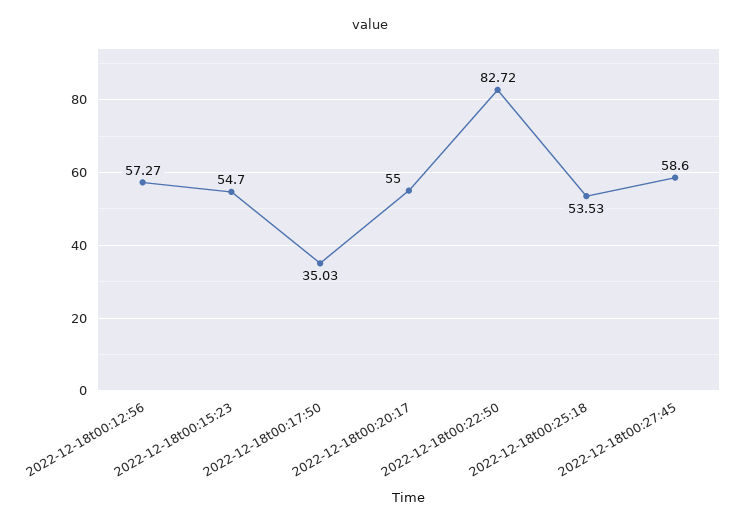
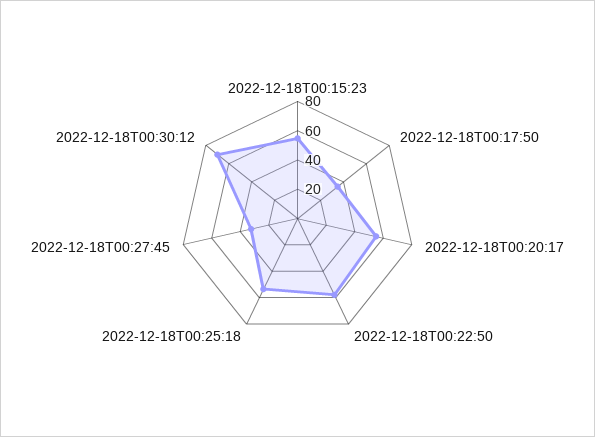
2022-12-18t00:12:56: 57.27 -> none
2022-12-18t00:22:50: 82.72 -> 60
2022-12-18t00:27:45: 58.6 -> 30
2022-12-18T00:30:12: none -> 70

